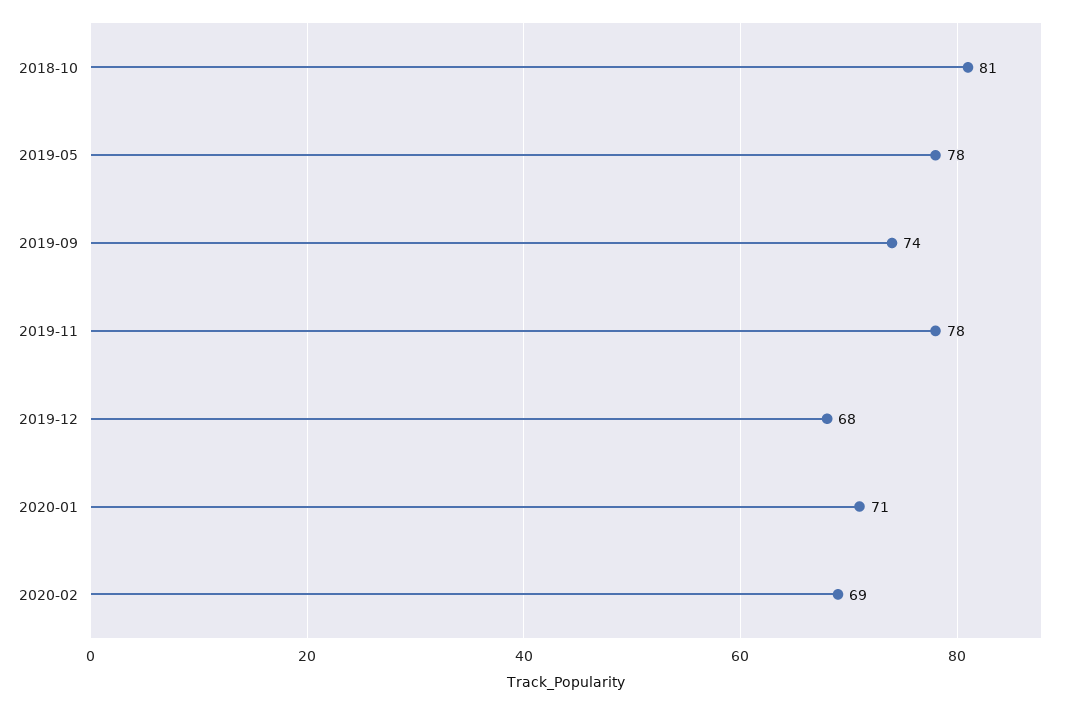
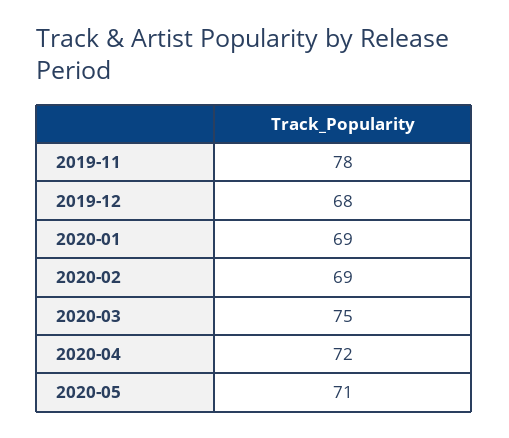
2018-10: 81 -> none
2019-05: 78 -> none
2019-09: 74 -> none
2020-01: 71 -> 69
2020-03: none -> 75
2020-04: none -> 72
2020-05: none -> 71

